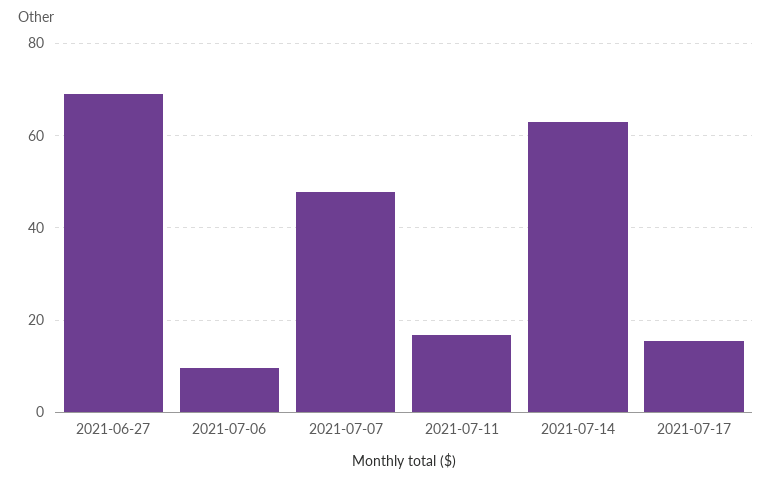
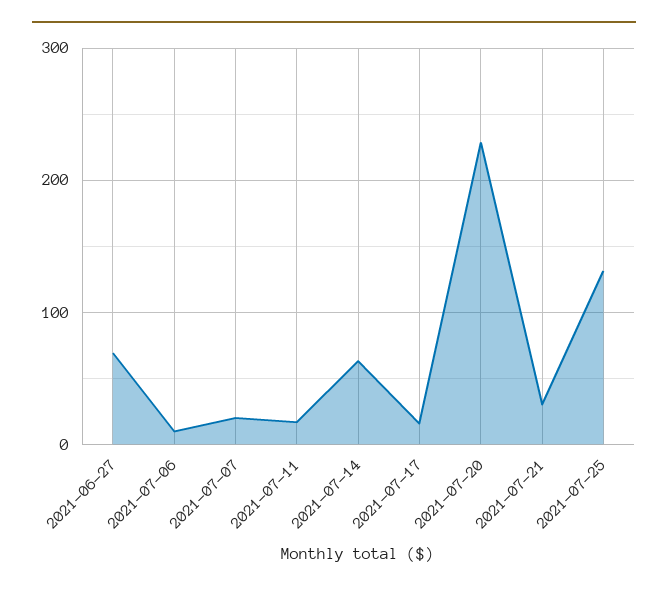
2021-07-07: 48 -> 20
2021-07-20: none -> 230
2021-07-21: none -> 30
2021-07-25: none -> 130

